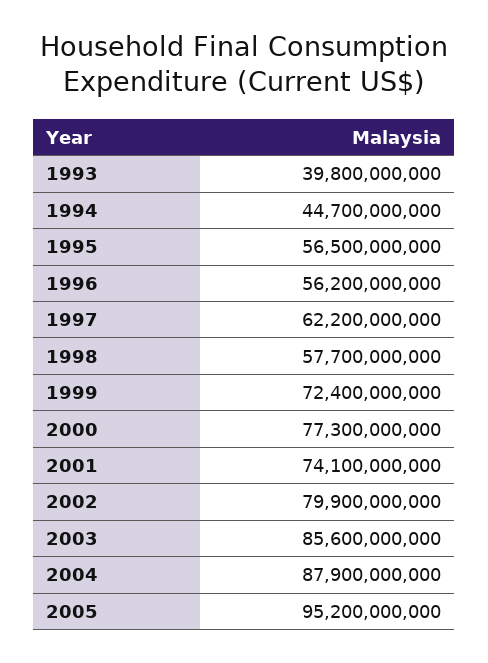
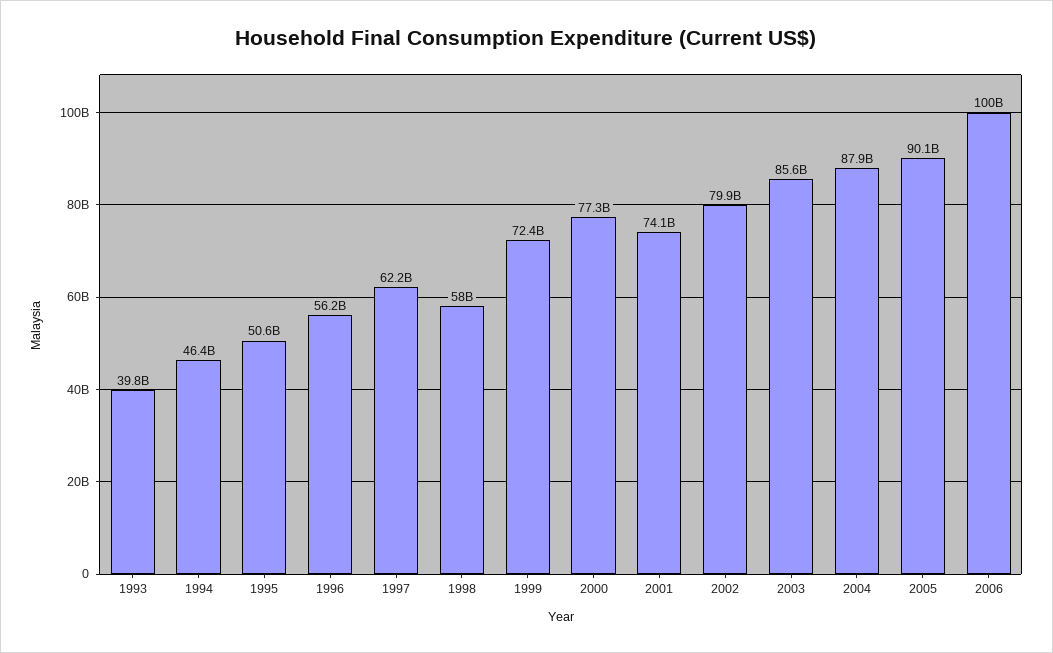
1994: 44700000000 -> 46400000000
1995: 56500000000 -> 50600000000
1998: 57700000000 -> 58000000000
2005: 95200000000 -> 90100000000
2006: none -> 100000000000

